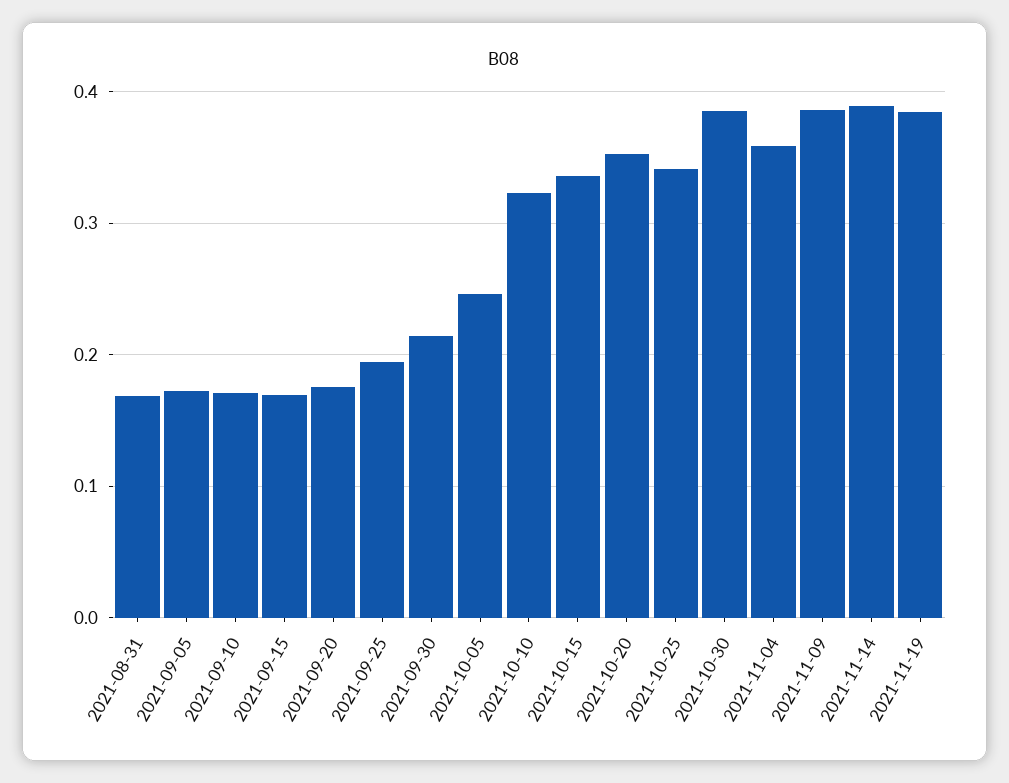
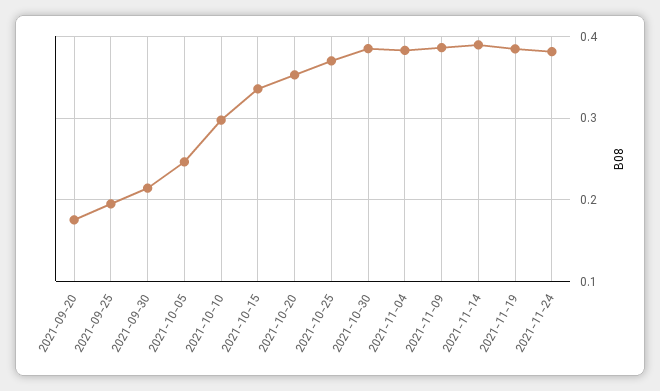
2021-08-31: 0.17 -> none
2021-09-05: 0.17 -> none
2021-09-10: 0.17 -> none
2021-09-15: 0.17 -> none
2021-10-10: 0.32 -> 0.3
2021-10-25: 0.34 -> 0.37
2021-11-04: 0.36 -> 0.38
2021-11-24: none -> 0.38

